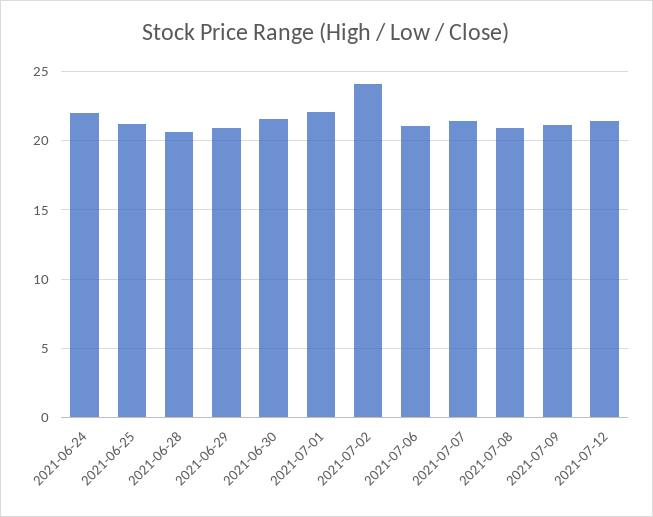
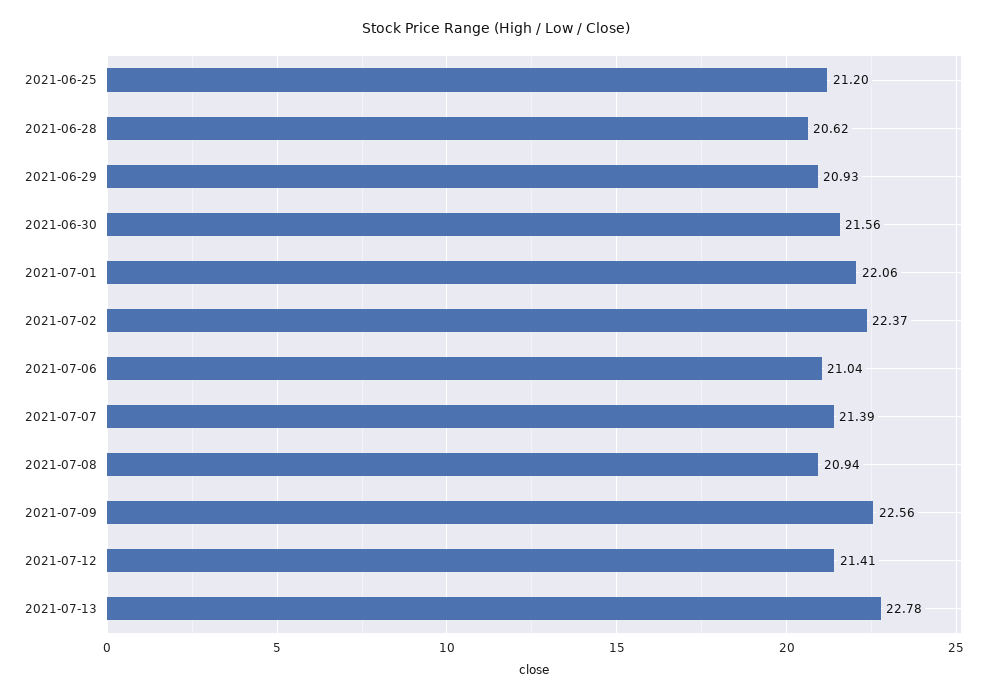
2021-06-24: 22 -> none
2021-07-02: 24 -> 22.37
2021-07-09: 21 -> 22.56
2021-07-13: none -> 22.78

